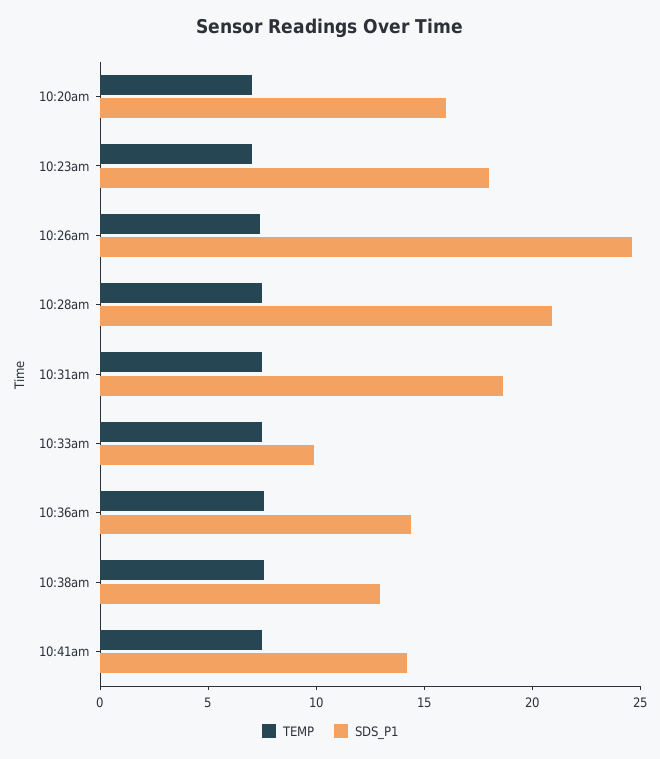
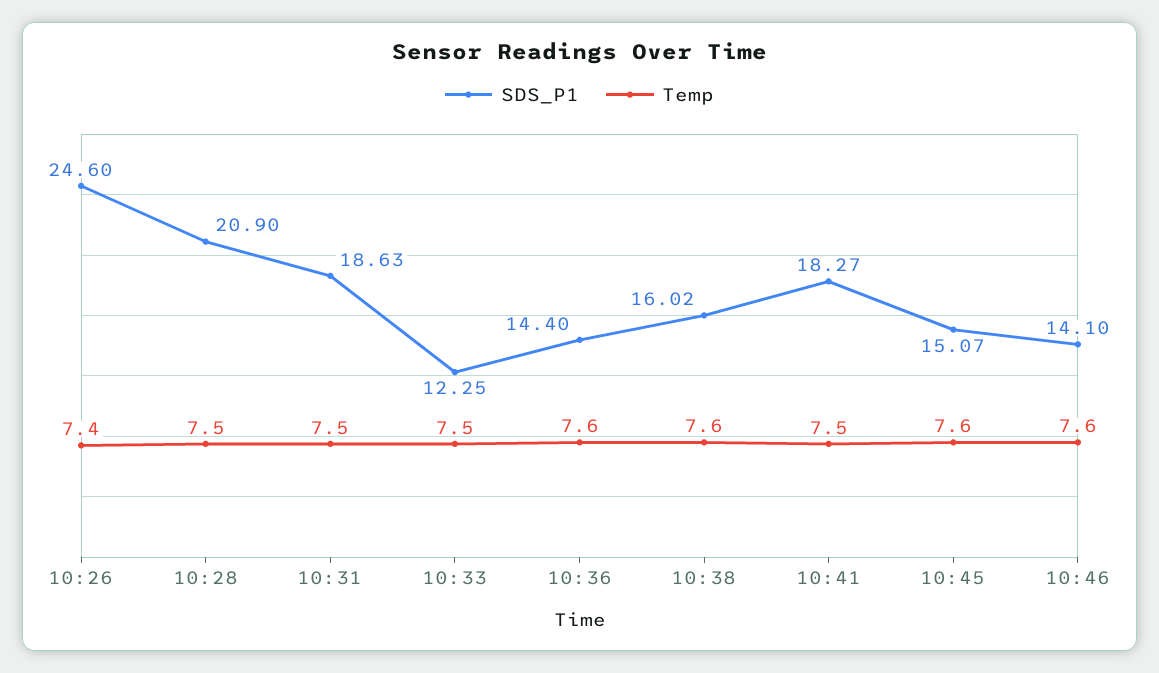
TEMP, 10:20am: 7 -> none
SDS_P1, 10:20am: 16 -> none
TEMP, 10:23am: 7 -> none
SDS_P1, 10:23am: 18 -> none
SDS_P1, 10:33am: 10 -> 12.25
SDS_P1, 10:38am: 13 -> 16.02
SDS_P1, 10:41am: 14 -> 18.27
SDS_P1, 10:45: none -> 15.07
TEMP, 10:45: none -> 7.6
SDS_P1, 10:46: none -> 14.1
TEMP, 10:46: none -> 7.6

